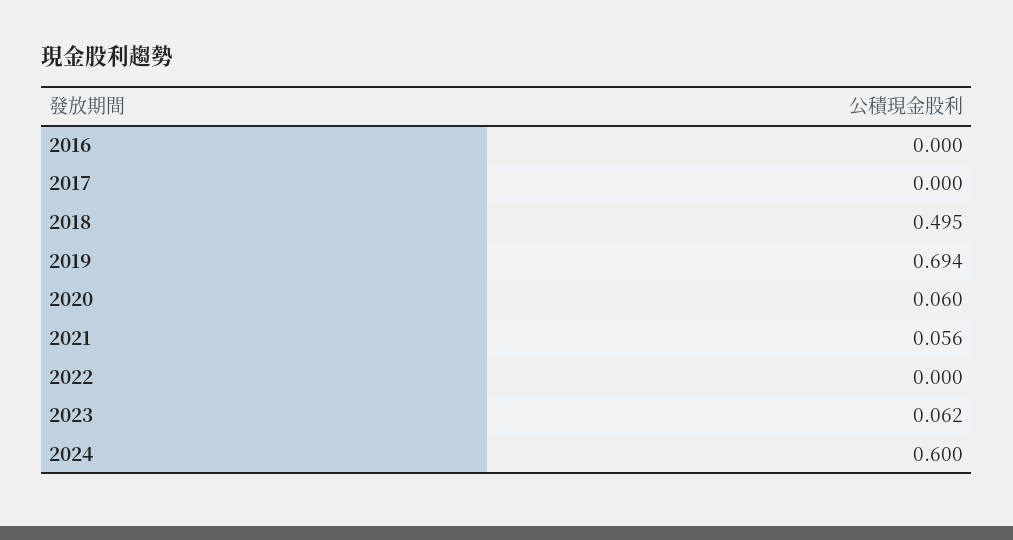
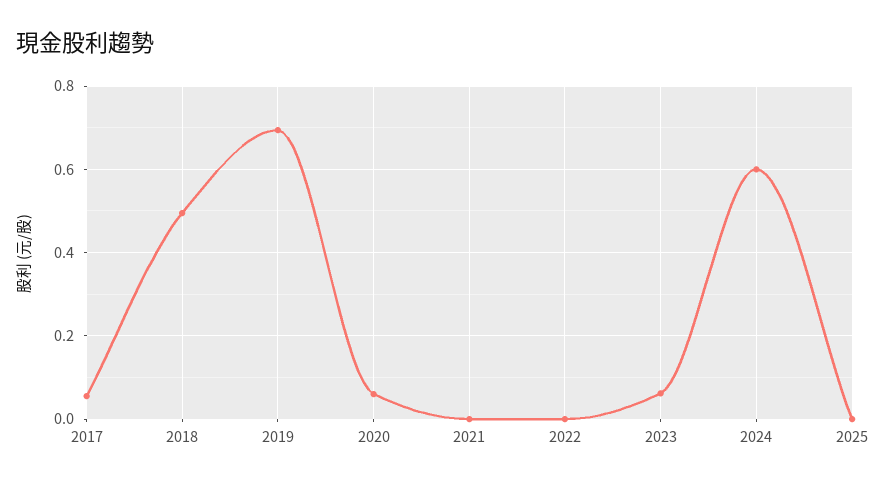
2016: 0 -> none
2017: 0 -> 0.06
2021: 0.056 -> 0
2025: none -> 0

